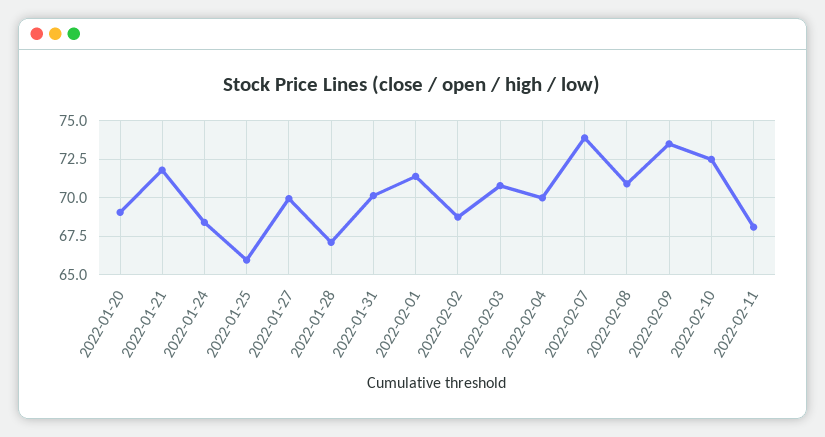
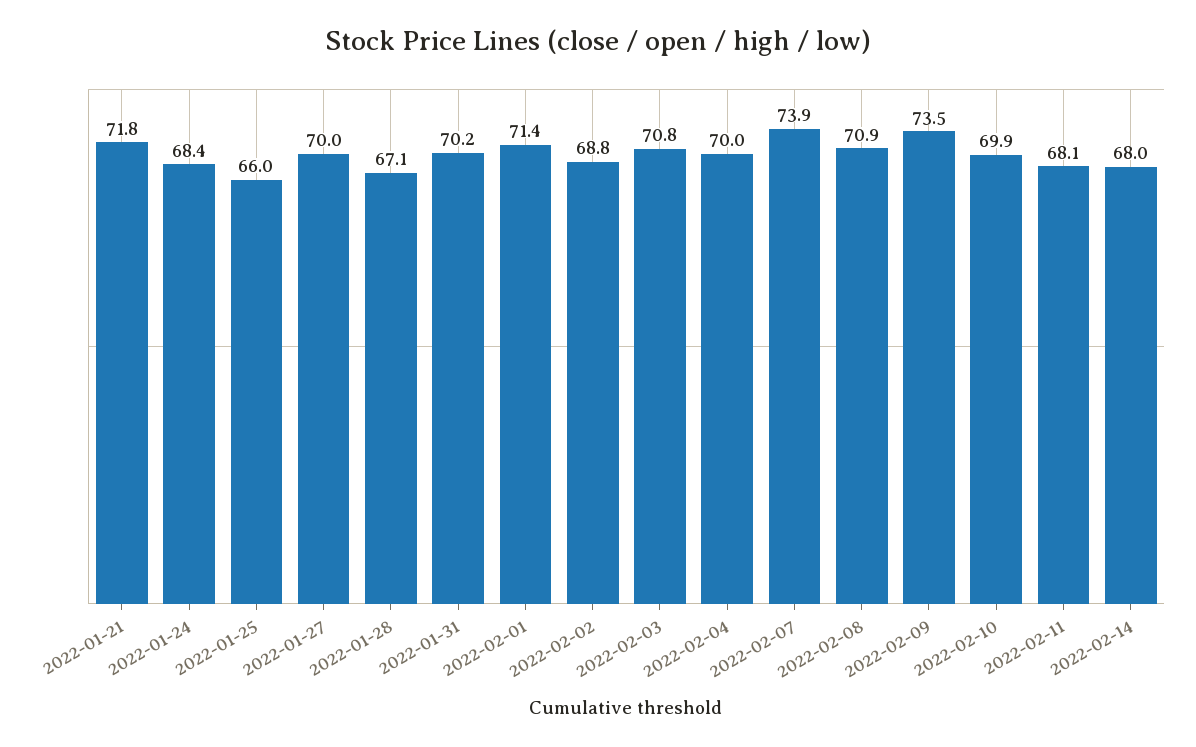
2022-01-20: 69 -> none
2022-02-10: 72.5 -> 69.9
2022-02-14: none -> 68

